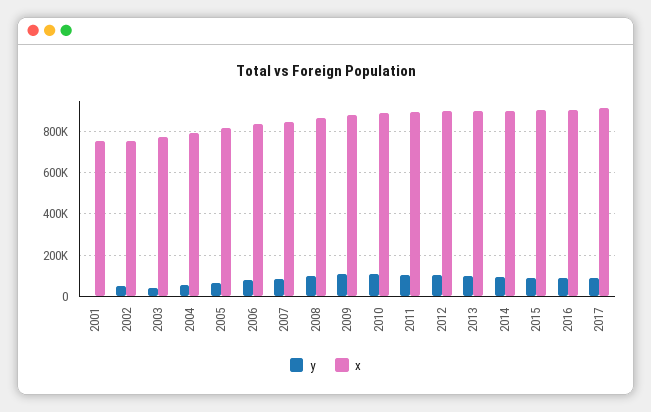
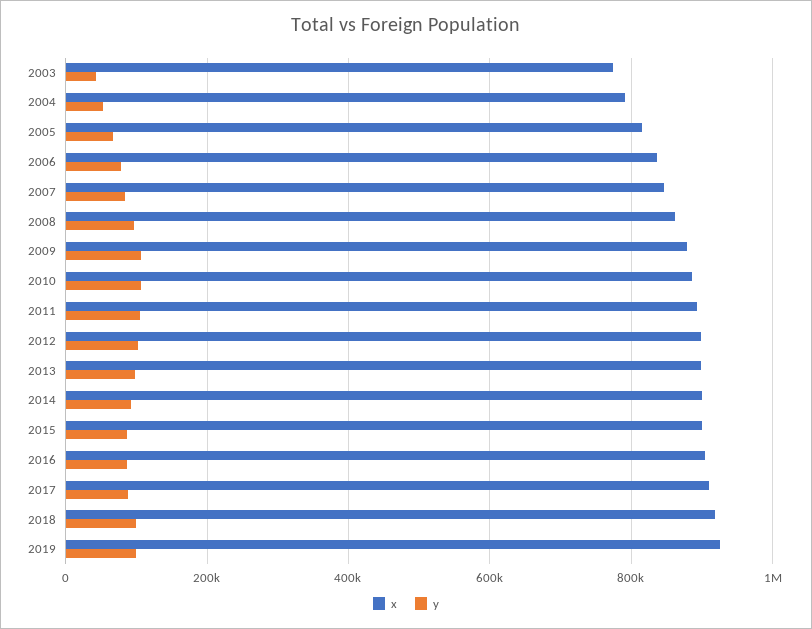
y, 2001: 0 -> none
x, 2001: 750000 -> none
y, 2002: 50000 -> none
x, 2002: 750000 -> none
x, 2018: none -> 920000
y, 2018: none -> 100000
x, 2019: none -> 920000
y, 2019: none -> 100000

